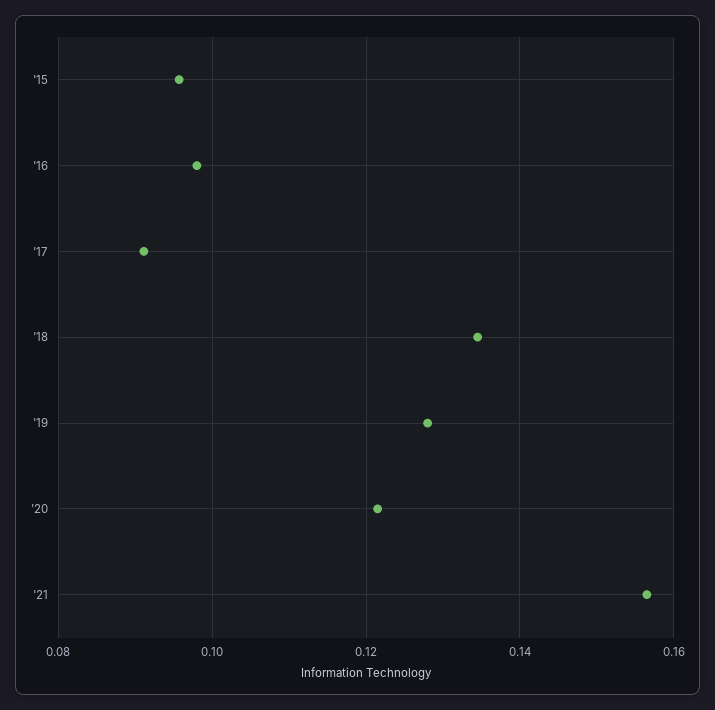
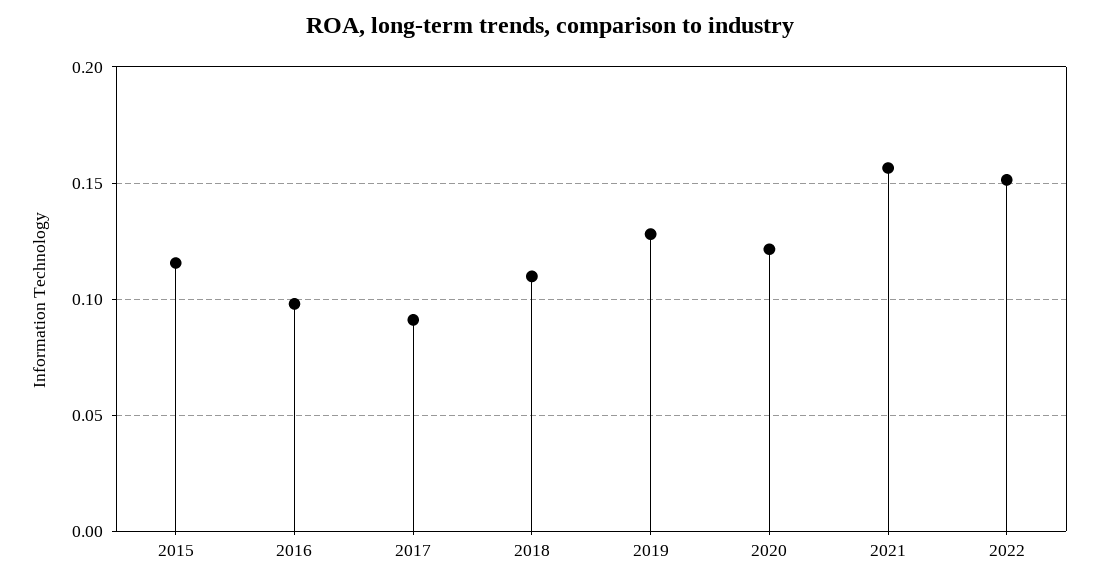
'15: 0.096 -> 0.115
'18: 0.134 -> 0.11
2022: none -> 0.15

